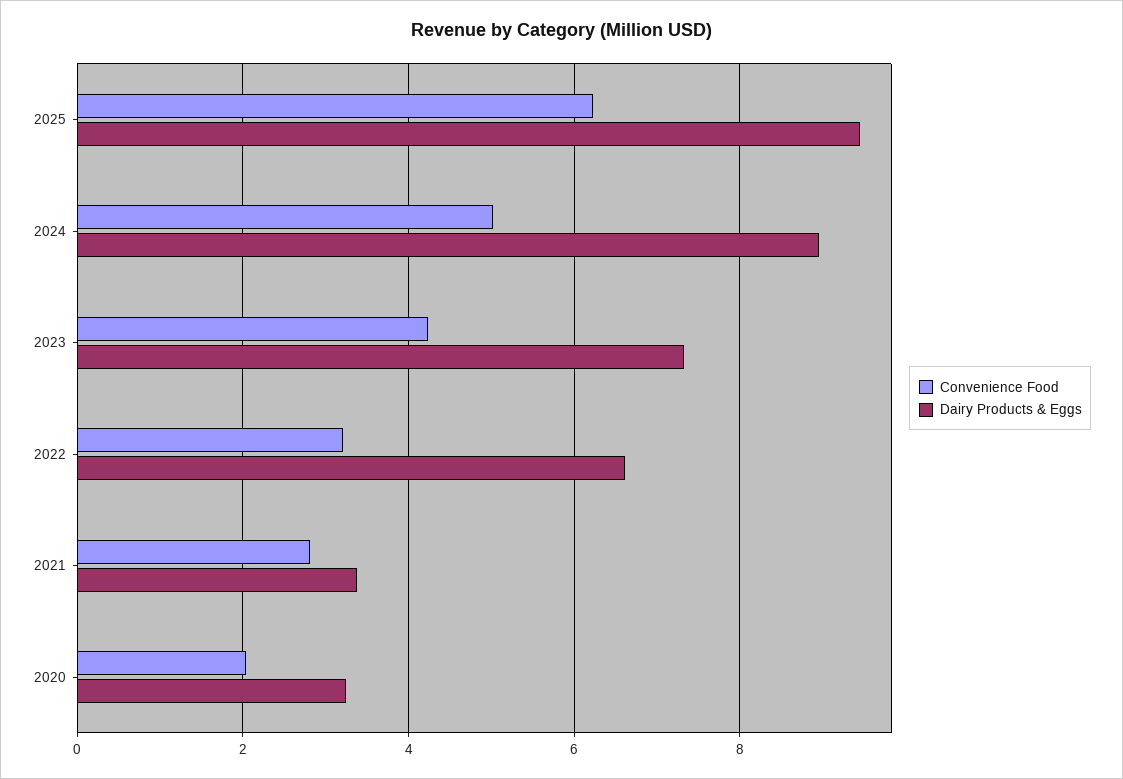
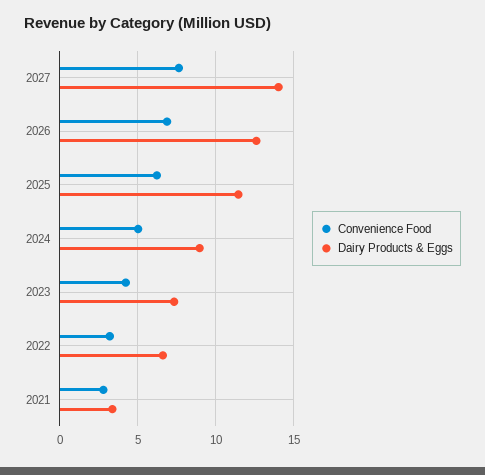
Dairy Products & Eggs, 2025: 9.4 -> 11.5
Convenience Food, 2020: 2 -> none
Dairy Products & Eggs, 2020: 3.2 -> none
Convenience Food, 2027: none -> 7.5
Dairy Products & Eggs, 2027: none -> 14
Convenience Food, 2026: none -> 7
Dairy Products & Eggs, 2026: none -> 12.5

